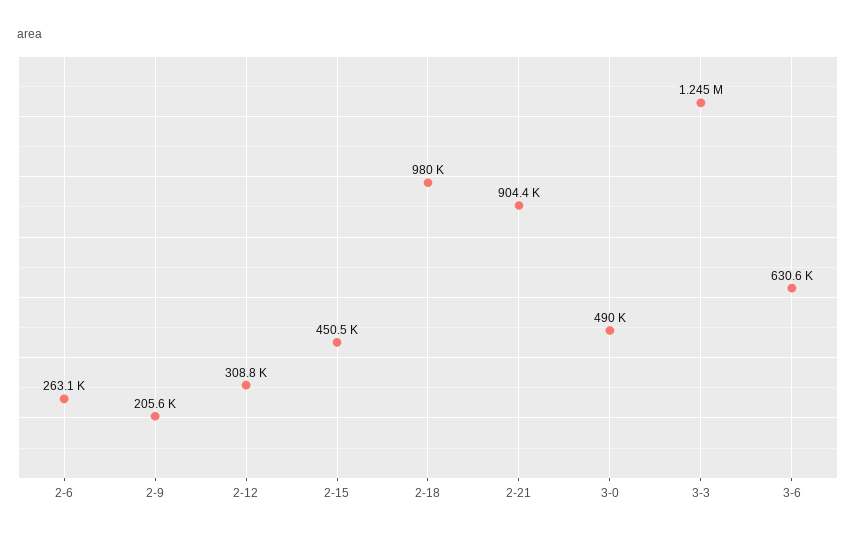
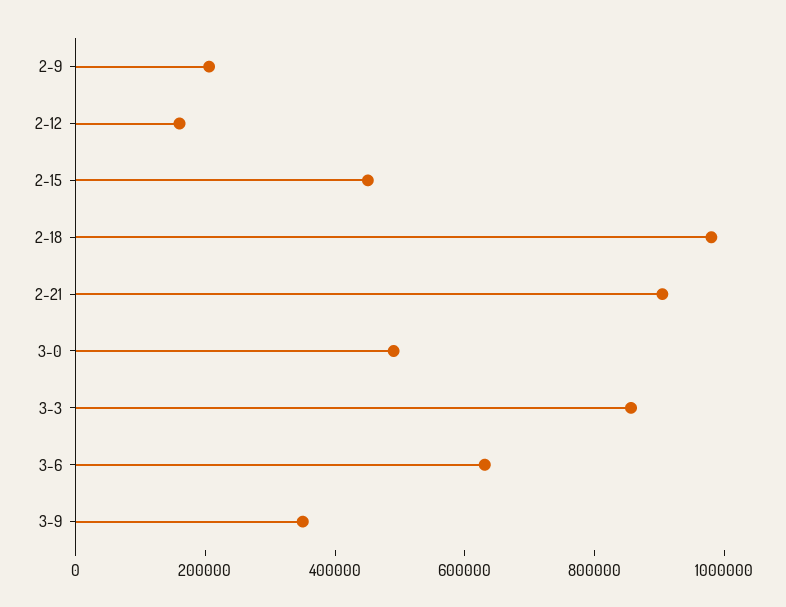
2-6: 263100 -> none
2-12: 308800 -> 150000
3-3: 1245000 -> 850000
3-9: none -> 350000

